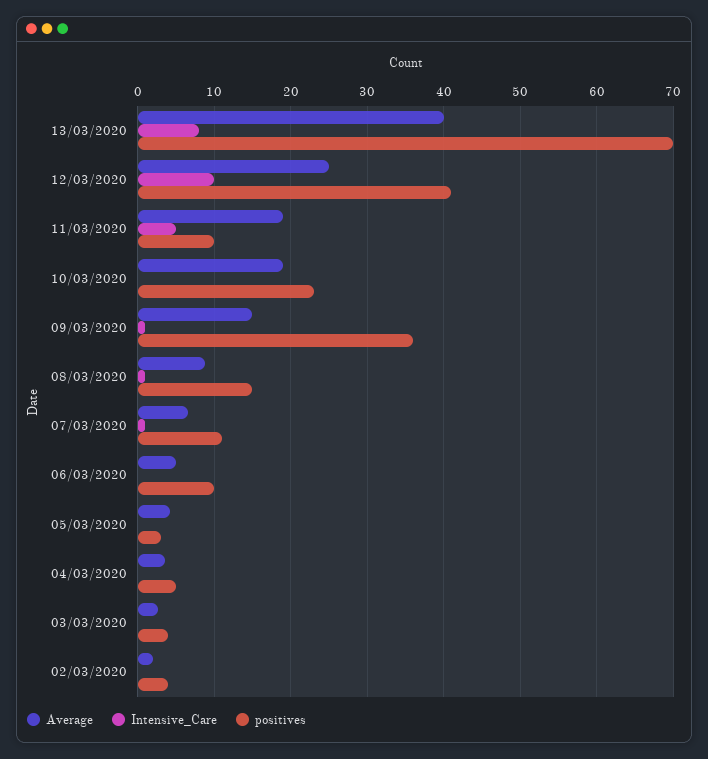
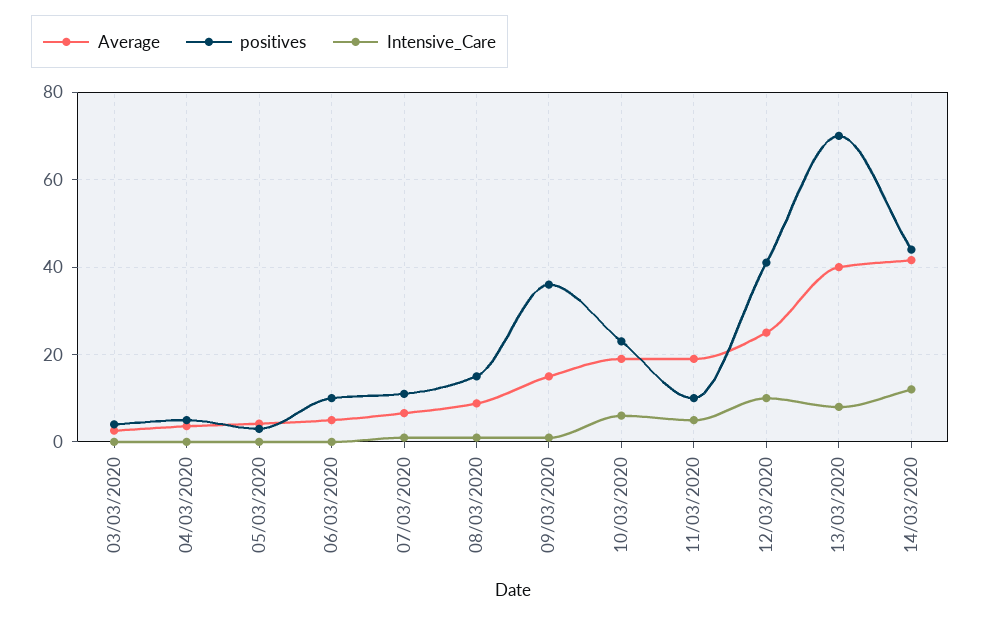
Intensive_Care, 10/03/2020: 0 -> 6
Average, 02/03/2020: 2 -> none
Intensive_Care, 02/03/2020: 0 -> none
positives, 02/03/2020: 4 -> none
Average, 14/03/2020: none -> 42
positives, 14/03/2020: none -> 44
Intensive_Care, 14/03/2020: none -> 12

